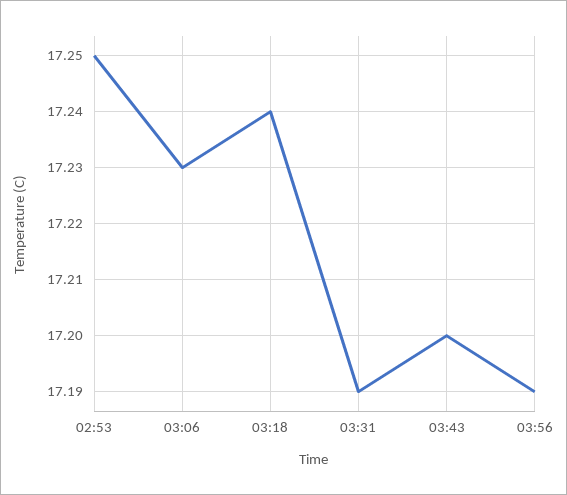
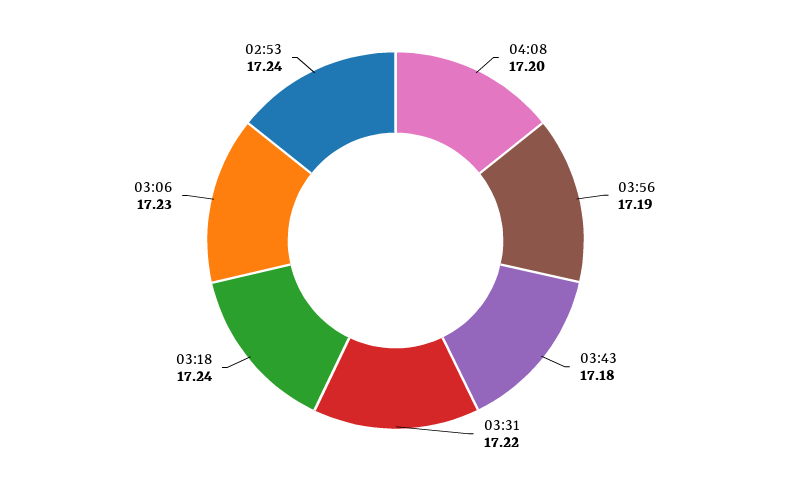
02:53: 17.25 -> 17.24
03:31: 17.19 -> 17.22
03:43: 17.2 -> 17.18
04:08: none -> 17.2

